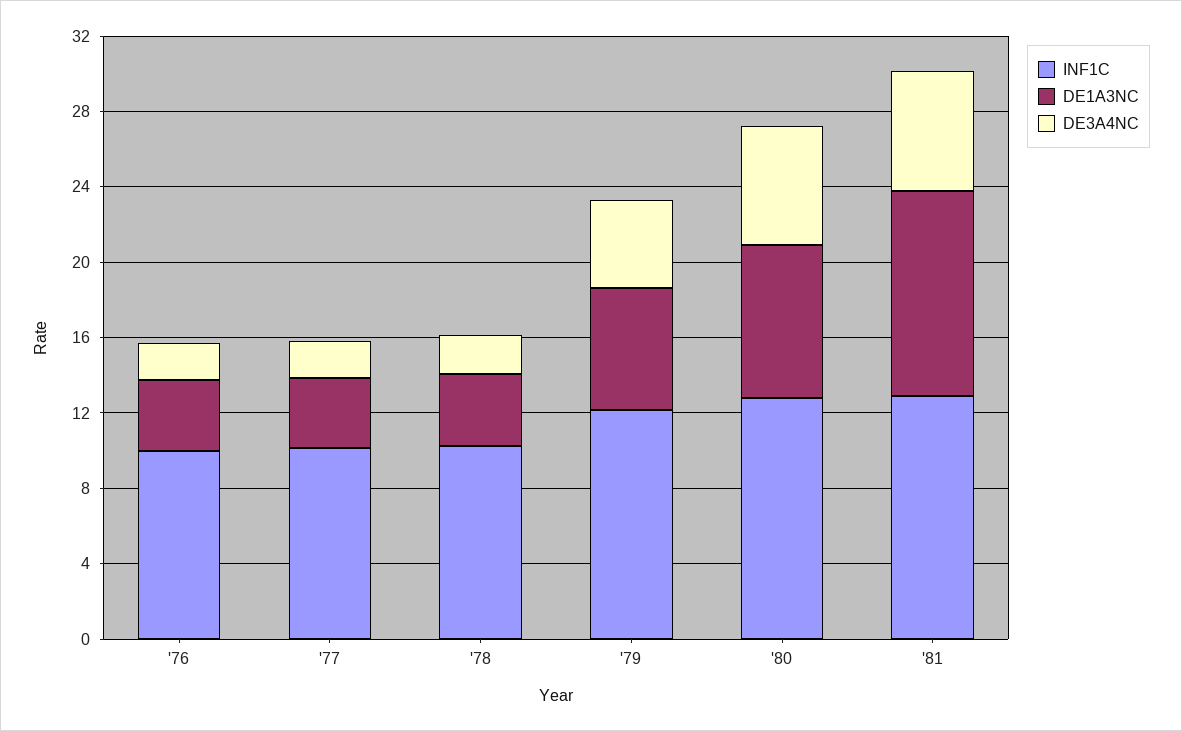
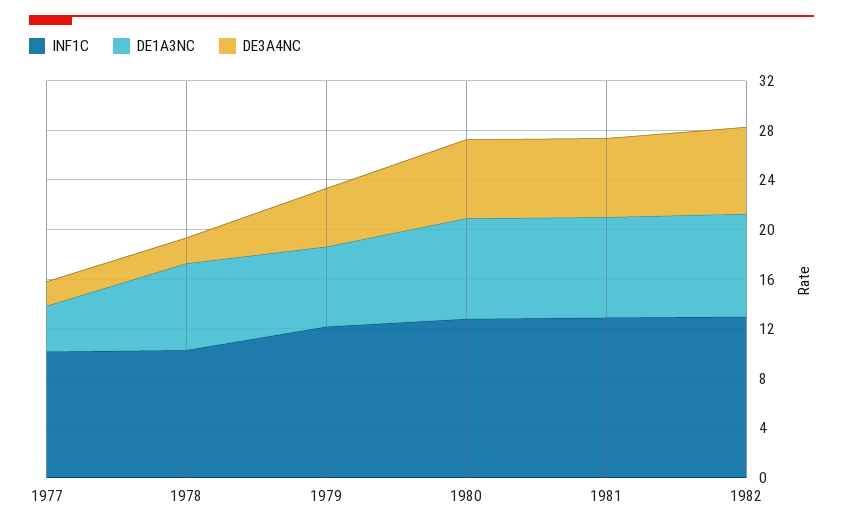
INF1C, '76: 10 -> none
DE1A3NC, '76: 4 -> none
DE3A4NC, '76: 2 -> none
DE1A3NC, '78: 4 -> 7
DE1A3NC, '81: 11 -> 8
INF1C, 1982: none -> 13
DE1A3NC, 1982: none -> 8
DE3A4NC, 1982: none -> 7

